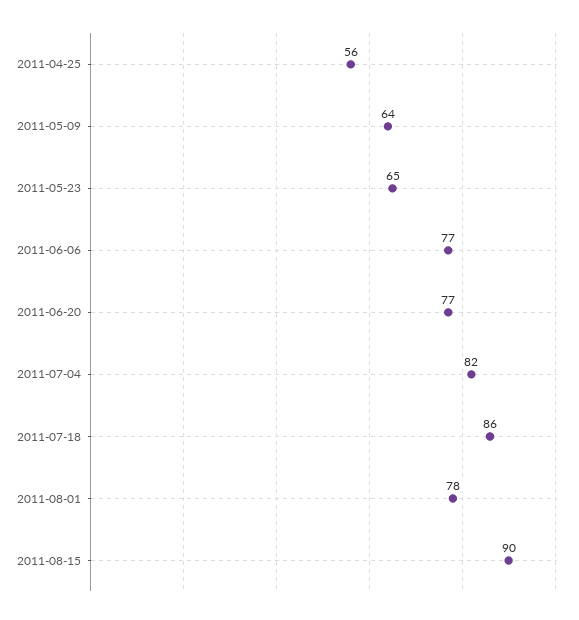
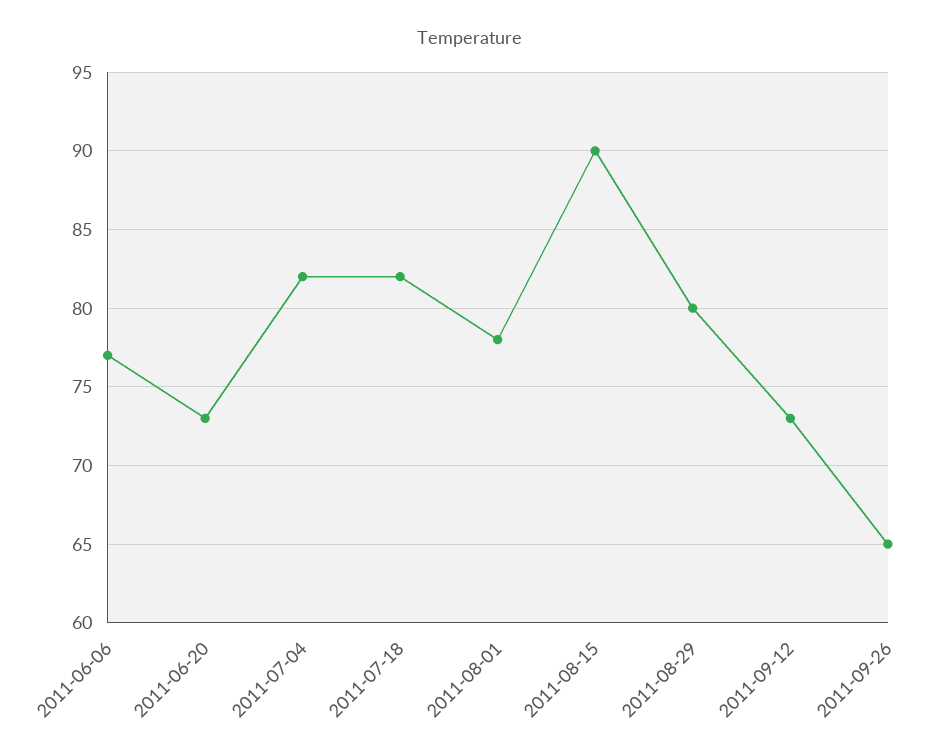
2011-04-25: 56 -> none
2011-05-09: 64 -> none
2011-05-23: 65 -> none
2011-06-20: 77 -> 73
2011-07-18: 86 -> 82
2011-08-29: none -> 80
2011-09-12: none -> 73
2011-09-26: none -> 65

